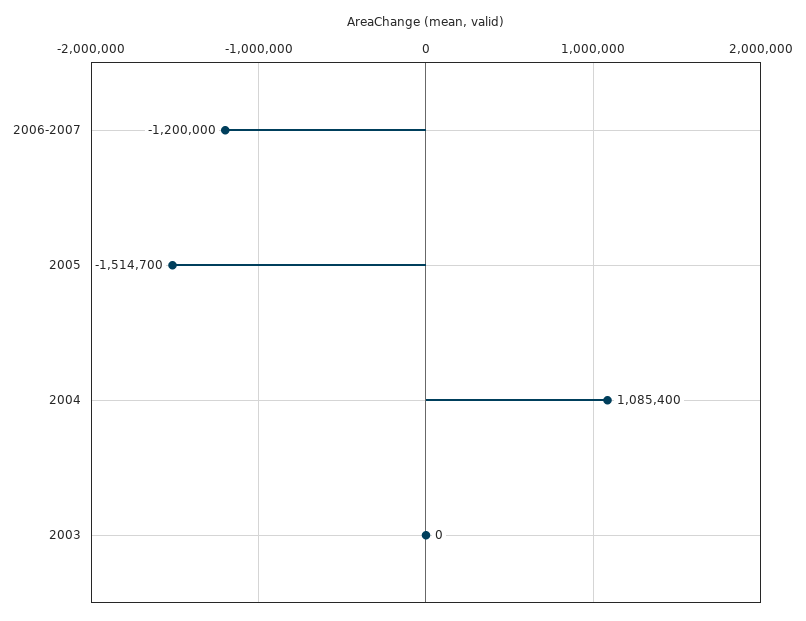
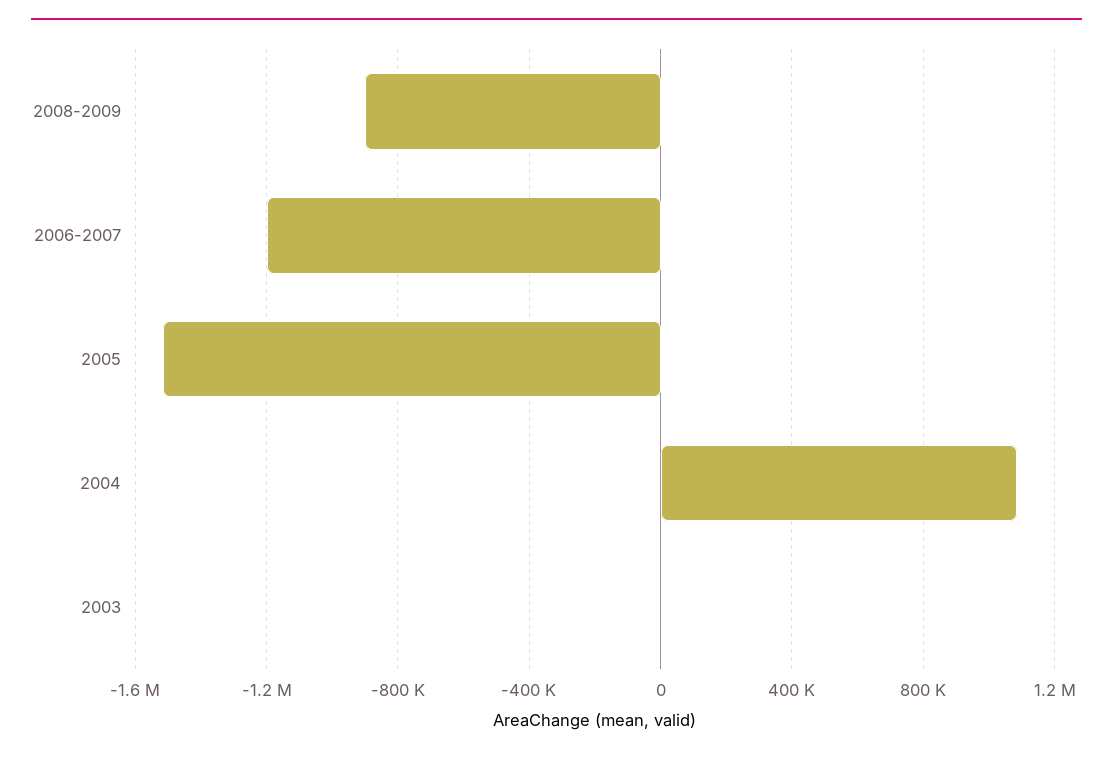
2008-2009: none -> -900000

